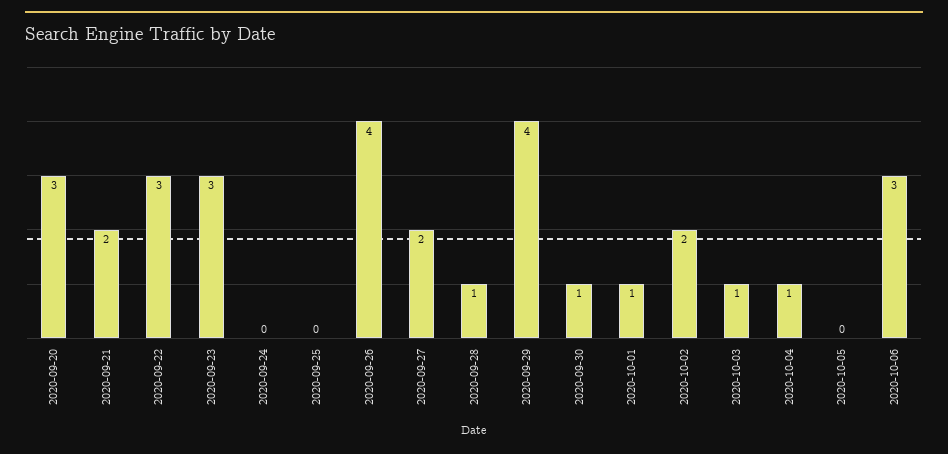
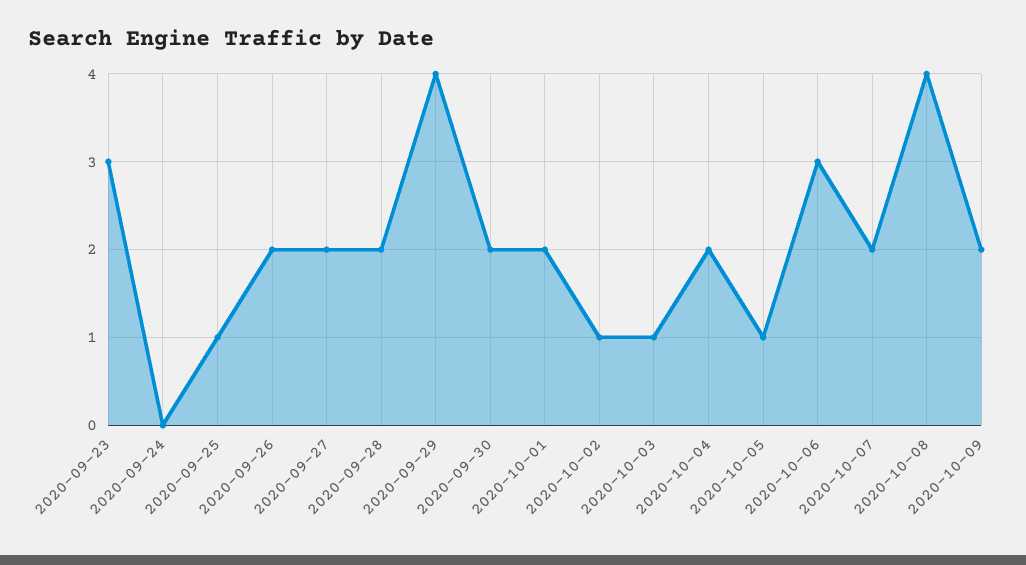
2020-09-20: 3 -> none
2020-09-21: 2 -> none
2020-09-22: 3 -> none
2020-09-25: 0 -> 1
2020-09-26: 4 -> 2
2020-09-28: 1 -> 2
2020-09-30: 1 -> 2
2020-10-01: 1 -> 2
2020-10-02: 2 -> 1
2020-10-04: 1 -> 2
2020-10-05: 0 -> 1
2020-10-07: none -> 2
2020-10-08: none -> 4
2020-10-09: none -> 2

